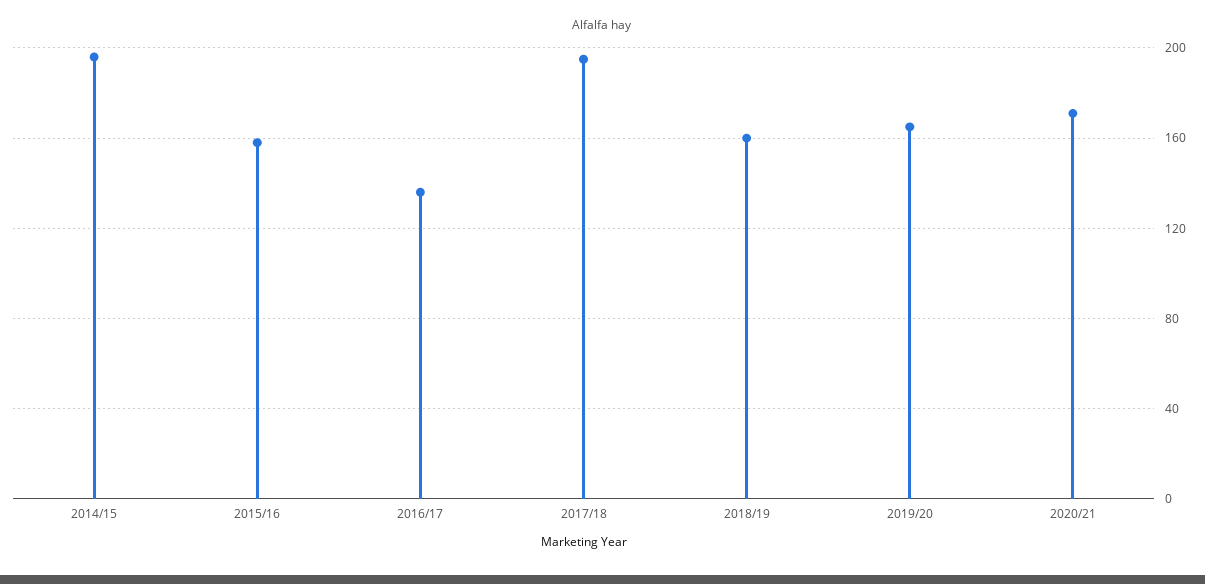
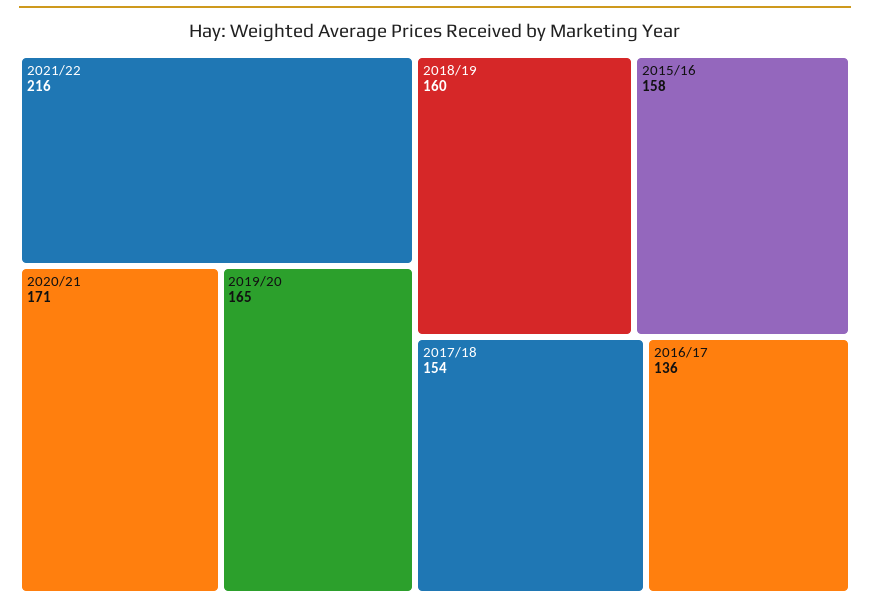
2014/15: 195 -> none
2017/18: 195 -> 154
2021/22: none -> 216

